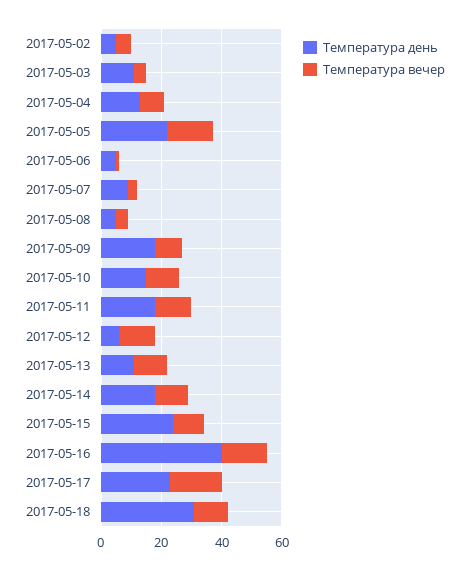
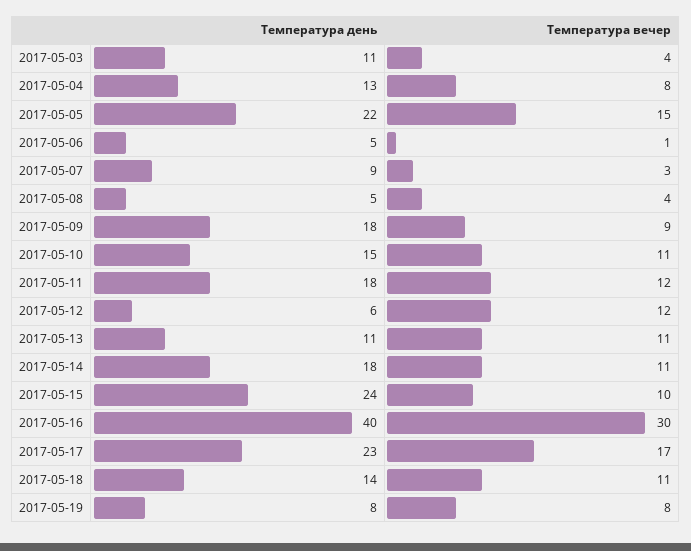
Температура день, 2017-05-02: 5 -> none
Температура вечер, 2017-05-02: 5 -> none
Температура вечер, 2017-05-16: 15 -> 30
Температура день, 2017-05-18: 30 -> 14
Температура день, 2017-05-19: none -> 8
Температура вечер, 2017-05-19: none -> 8

